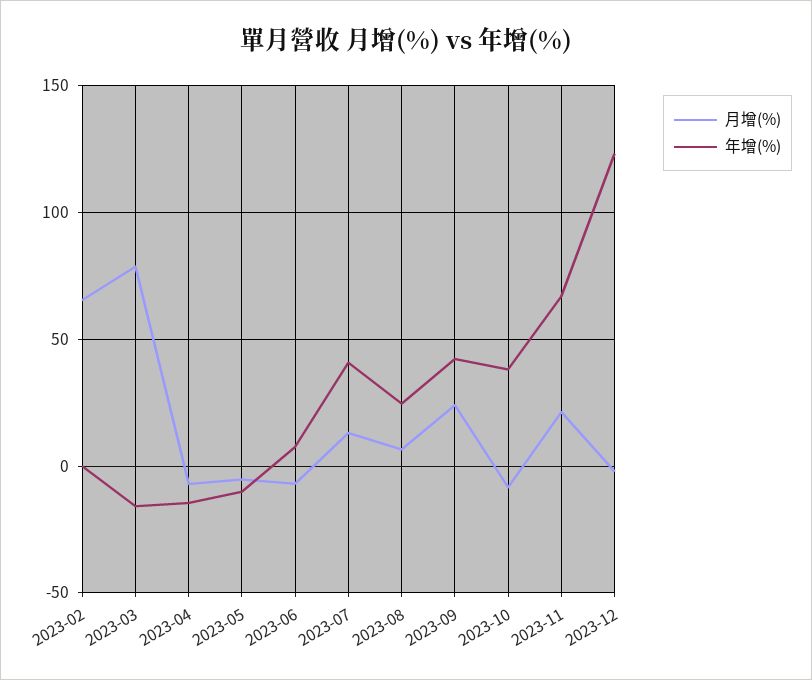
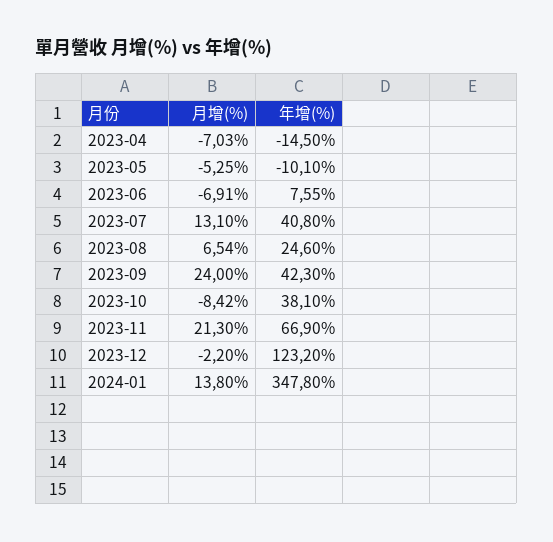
月增(%), 2023-02: 65 -> none
年增(%), 2023-02: 0 -> none
月增(%), 2023-03: 80 -> none
年增(%), 2023-03: -15 -> none
月增(%), 2024-01: none -> 13.8
年增(%), 2024-01: none -> 347.8

